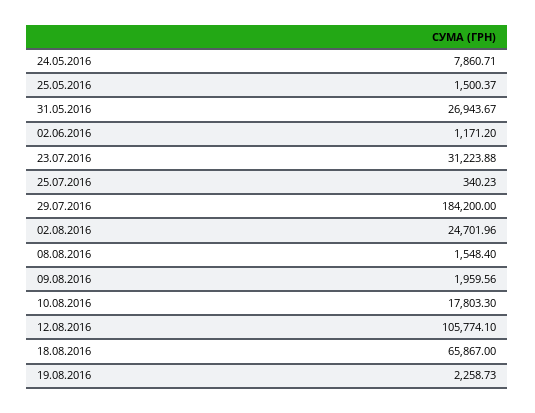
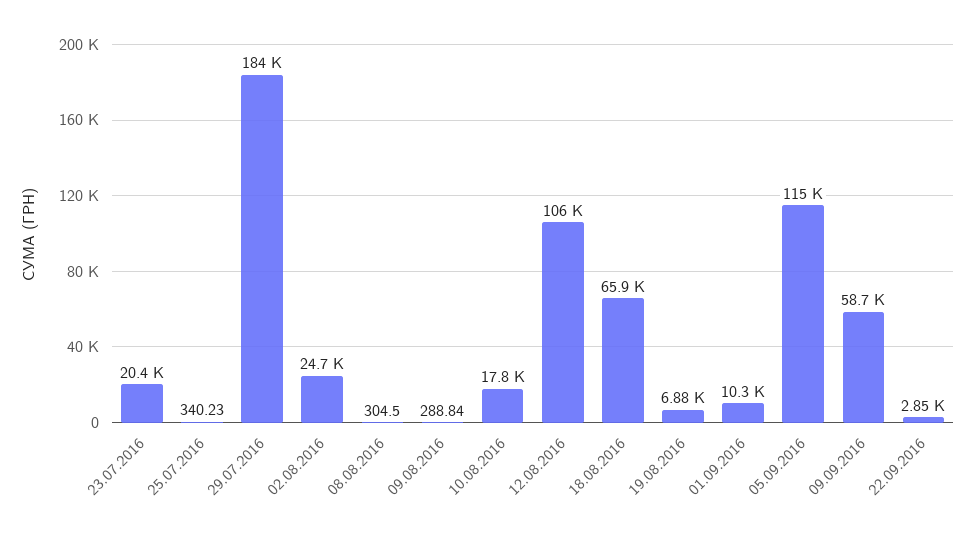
24.05.2016: 7860.71 -> none
25.05.2016: 1500.37 -> none
31.05.2016: 26943.67 -> none
02.06.2016: 1171.2 -> none
23.07.2016: 31223.88 -> 20400
08.08.2016: 1548.4 -> 304.5
09.08.2016: 1959.56 -> 288.84
19.08.2016: 2258.73 -> 6880
01.09.2016: none -> 10300
05.09.2016: none -> 115000
09.09.2016: none -> 58700
22.09.2016: none -> 2850

